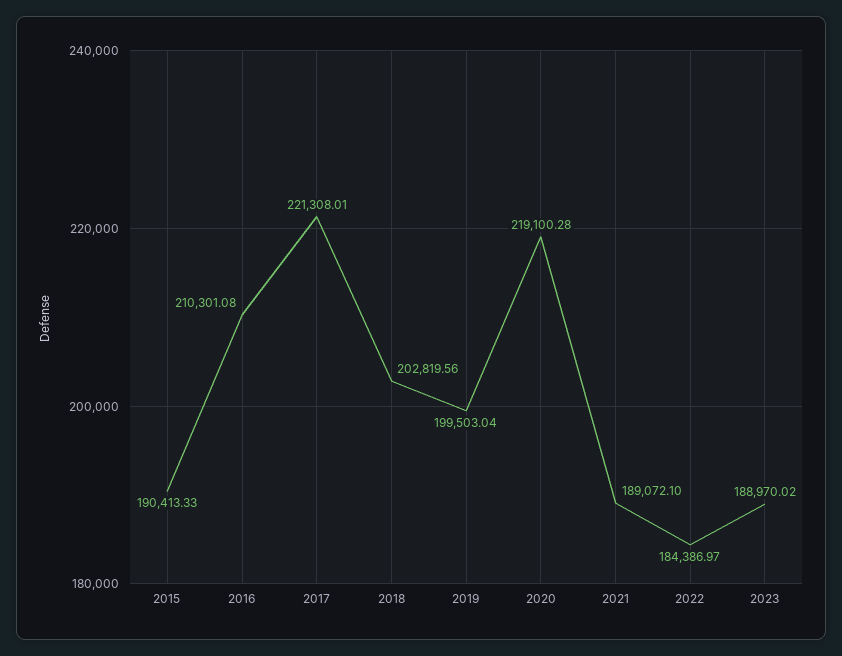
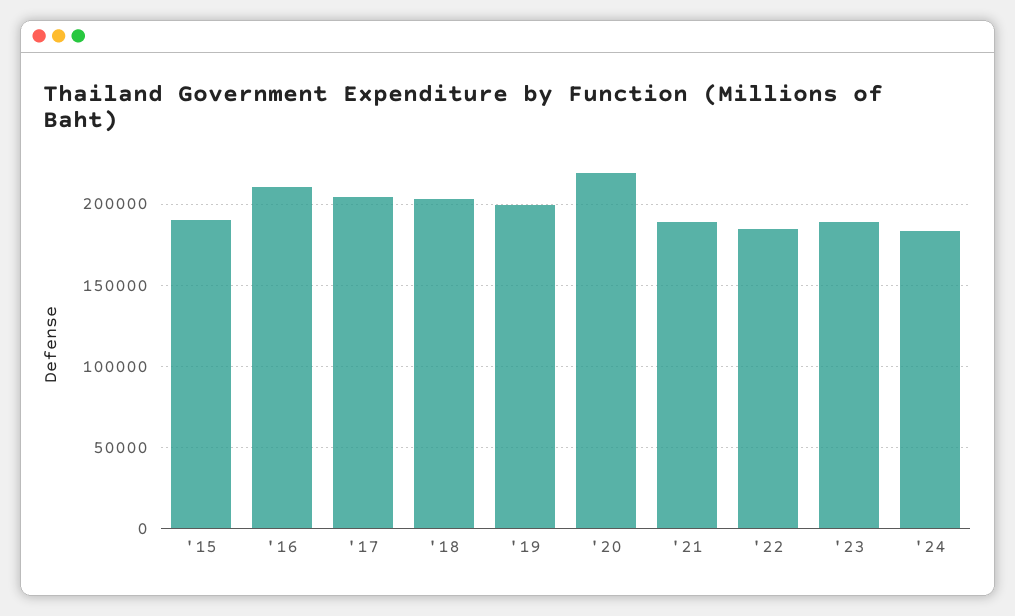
2017: 221308.01 -> 205000
'24: none -> 185000

